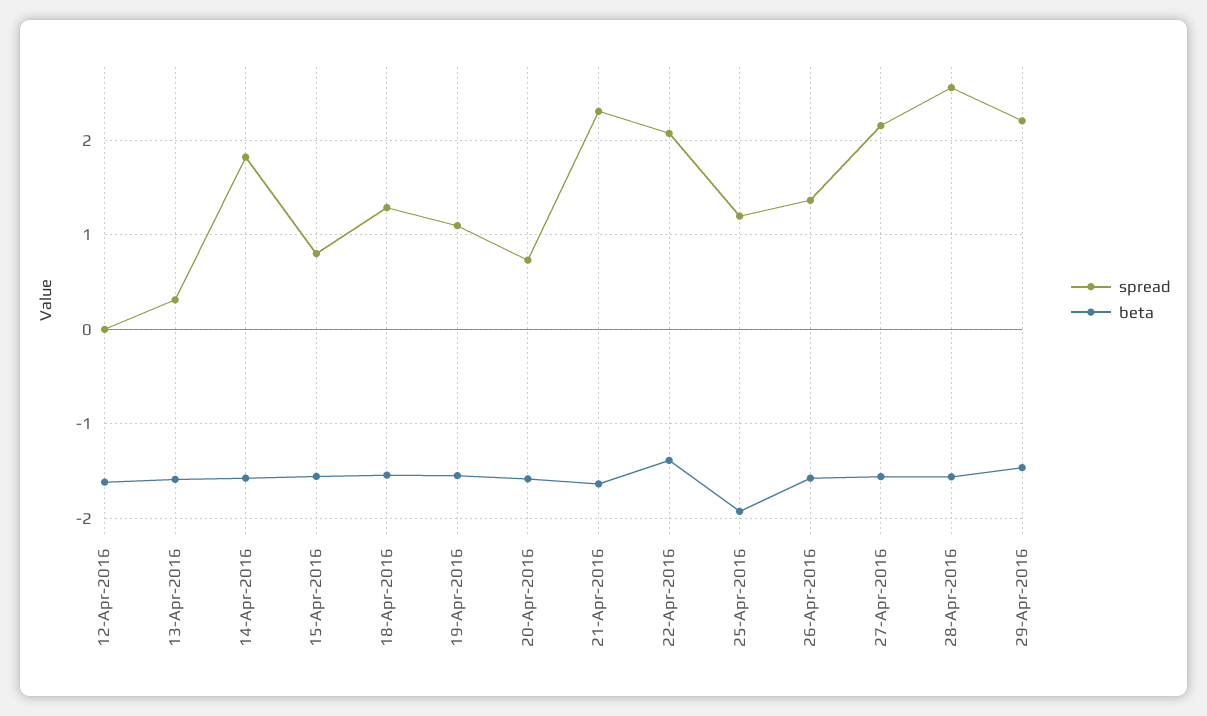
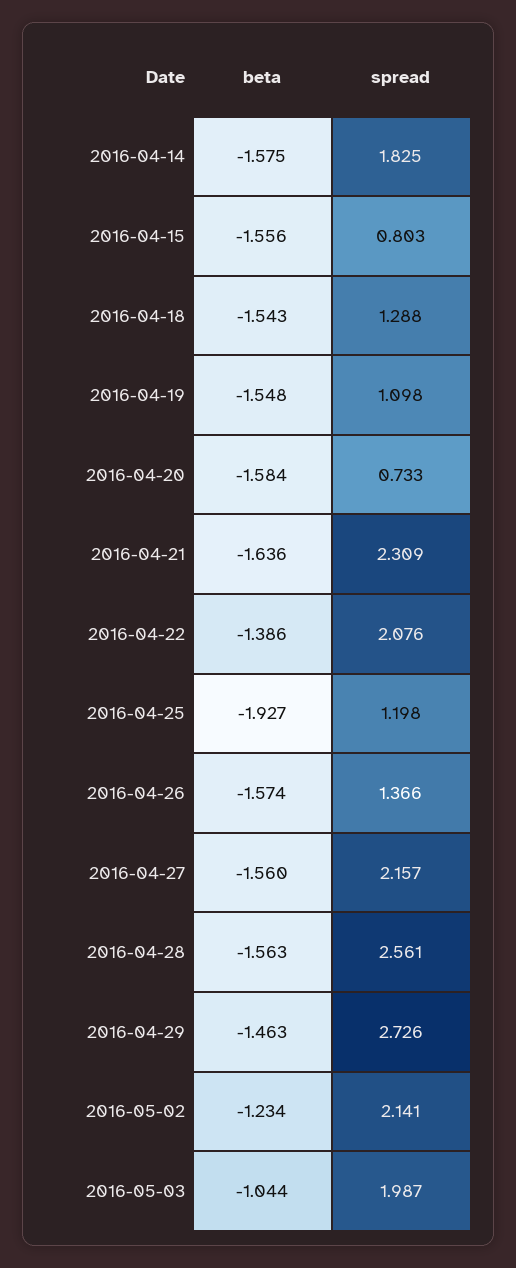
spread, 12-Apr-2016: 0 -> none
beta, 12-Apr-2016: -1.6 -> none
spread, 13-Apr-2016: 0.3 -> none
beta, 13-Apr-2016: -1.6 -> none
spread, 29-Apr-2016: 2.2 -> 2.726
beta, 2016-05-02: none -> -1.234
spread, 2016-05-02: none -> 2.141
beta, 2016-05-03: none -> -1.044
spread, 2016-05-03: none -> 1.987

